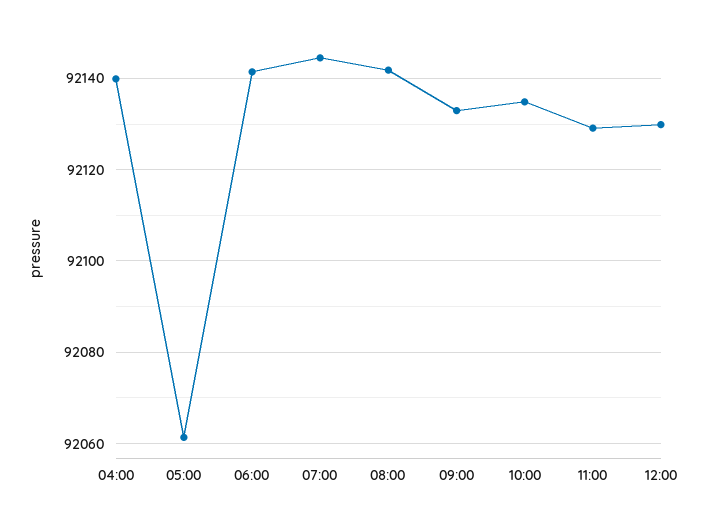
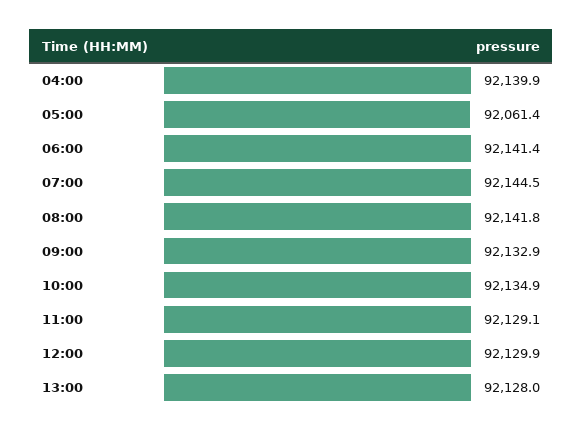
13:00: none -> 92128

